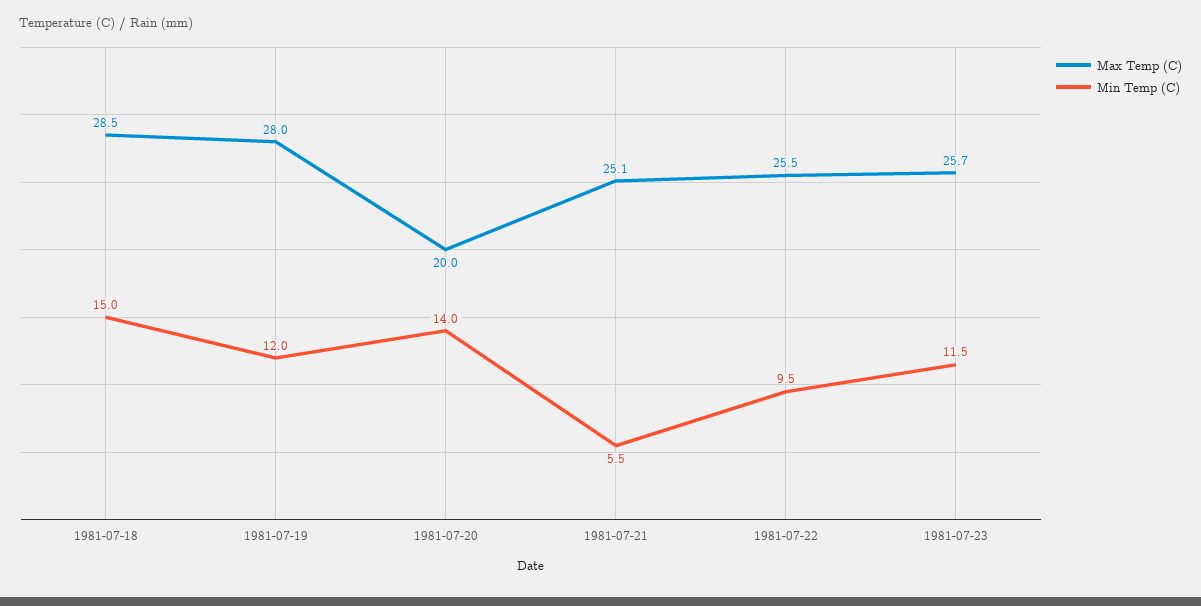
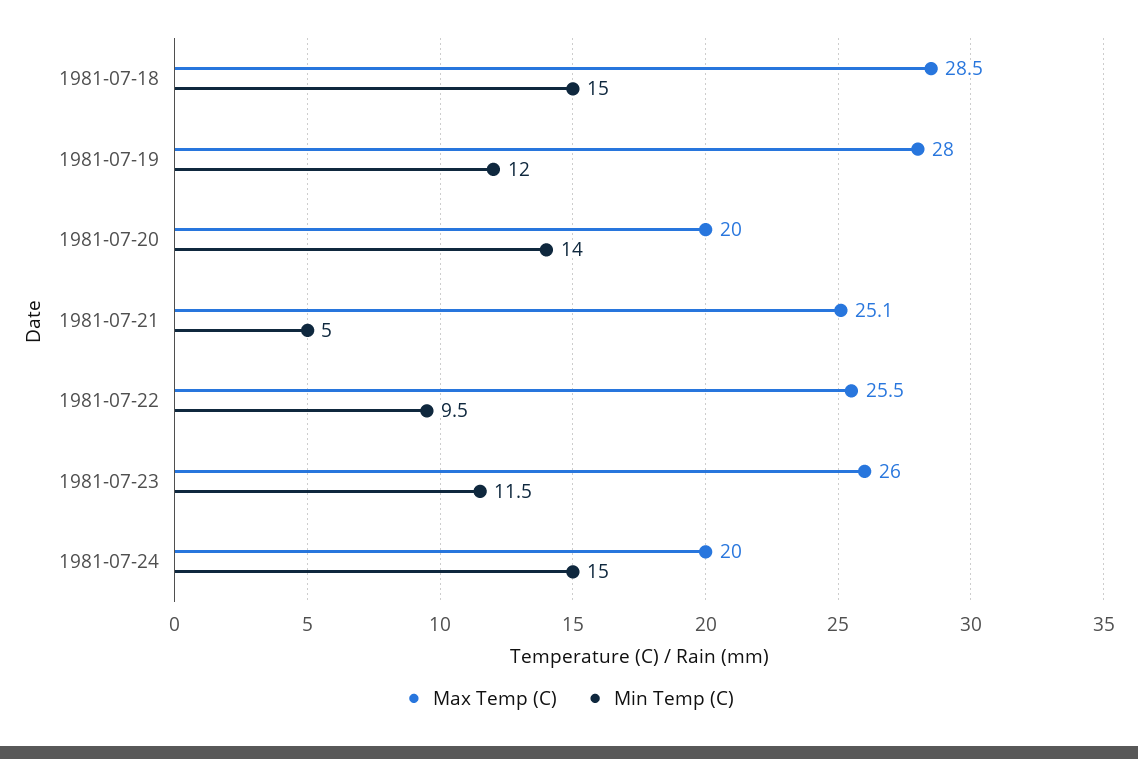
Min Temp (C), 1981-07-21: 5.5 -> 5
Max Temp (C), 1981-07-23: 25.7 -> 26
Max Temp (C), 1981-07-24: none -> 20
Min Temp (C), 1981-07-24: none -> 15

